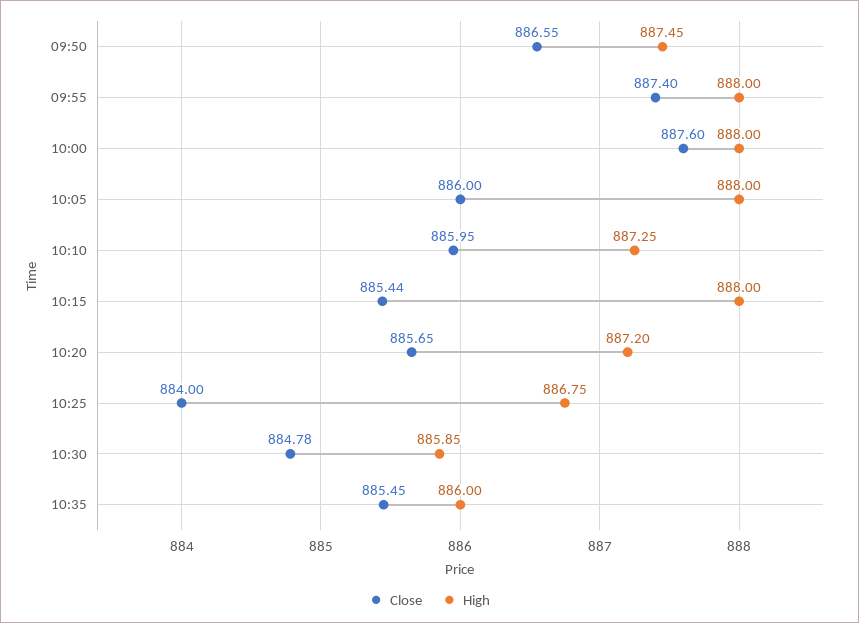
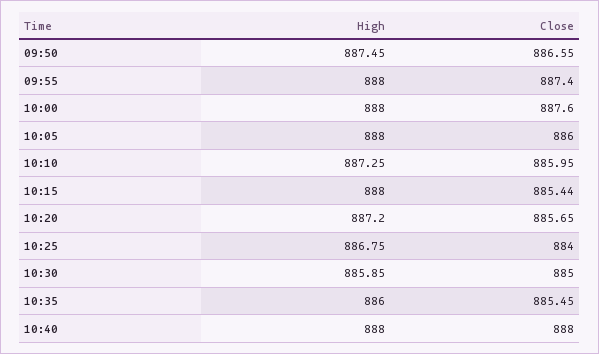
Close, 10:30: 884.78 -> 885
High, 10:40: none -> 888
Close, 10:40: none -> 888

